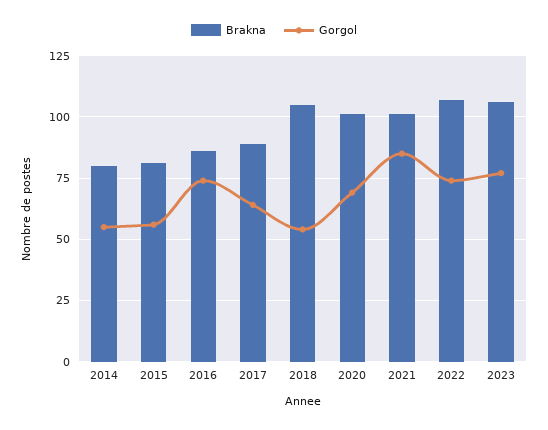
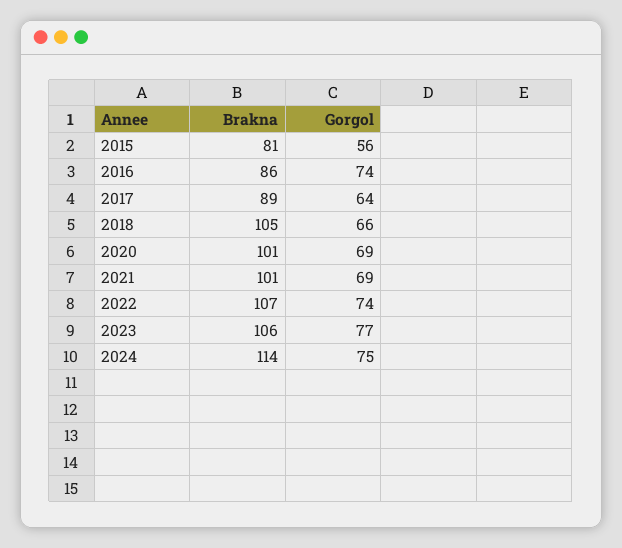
Brakna, 2014: 80 -> none
Gorgol, 2014: 55 -> none
Gorgol, 2018: 55 -> 66
Gorgol, 2021: 85 -> 69
Brakna, 2024: none -> 114
Gorgol, 2024: none -> 75

